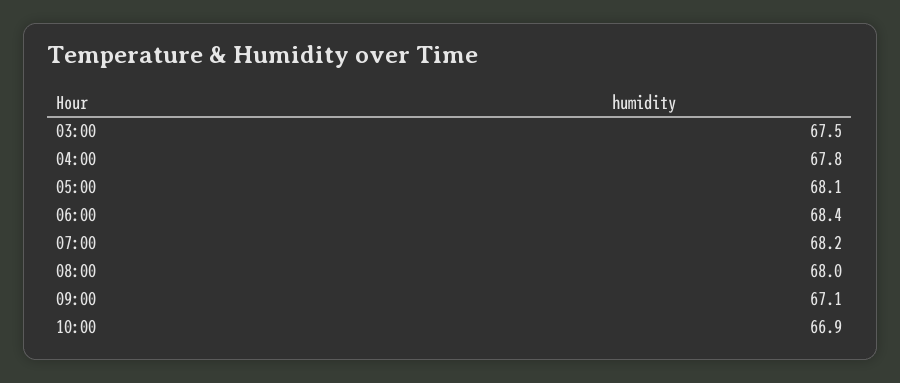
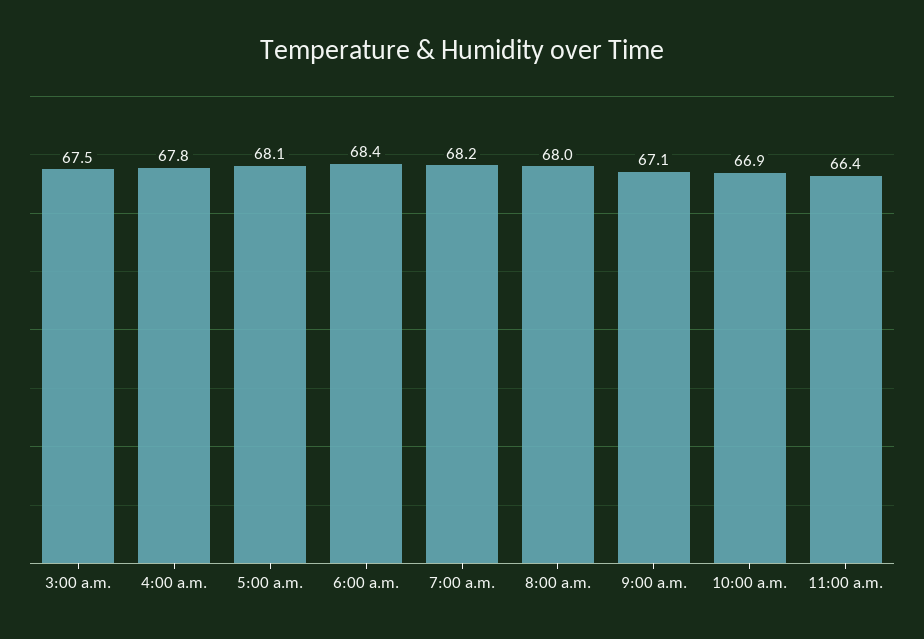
11:00 a.m.: none -> 66.4

